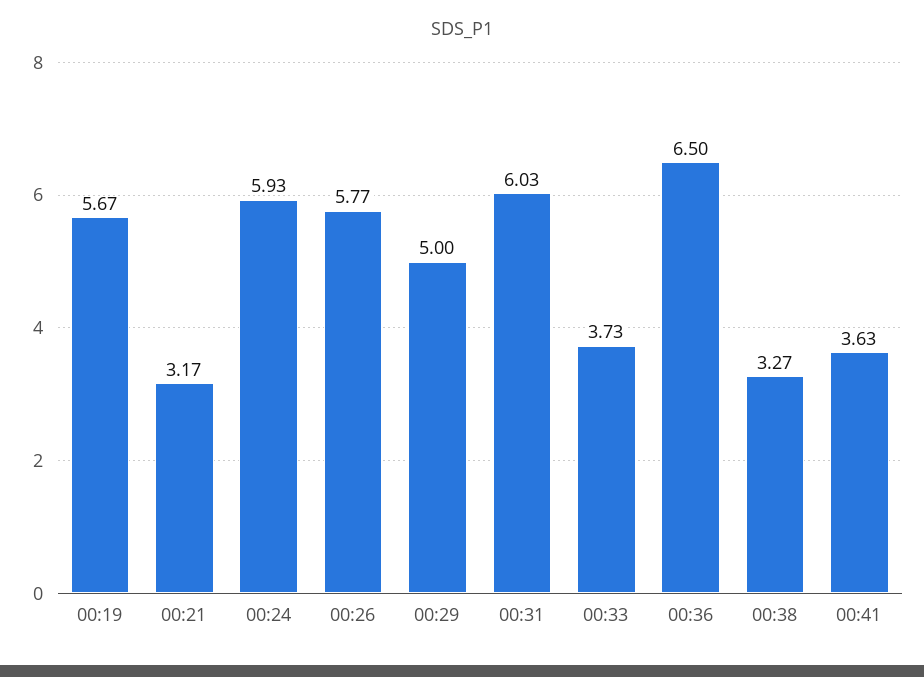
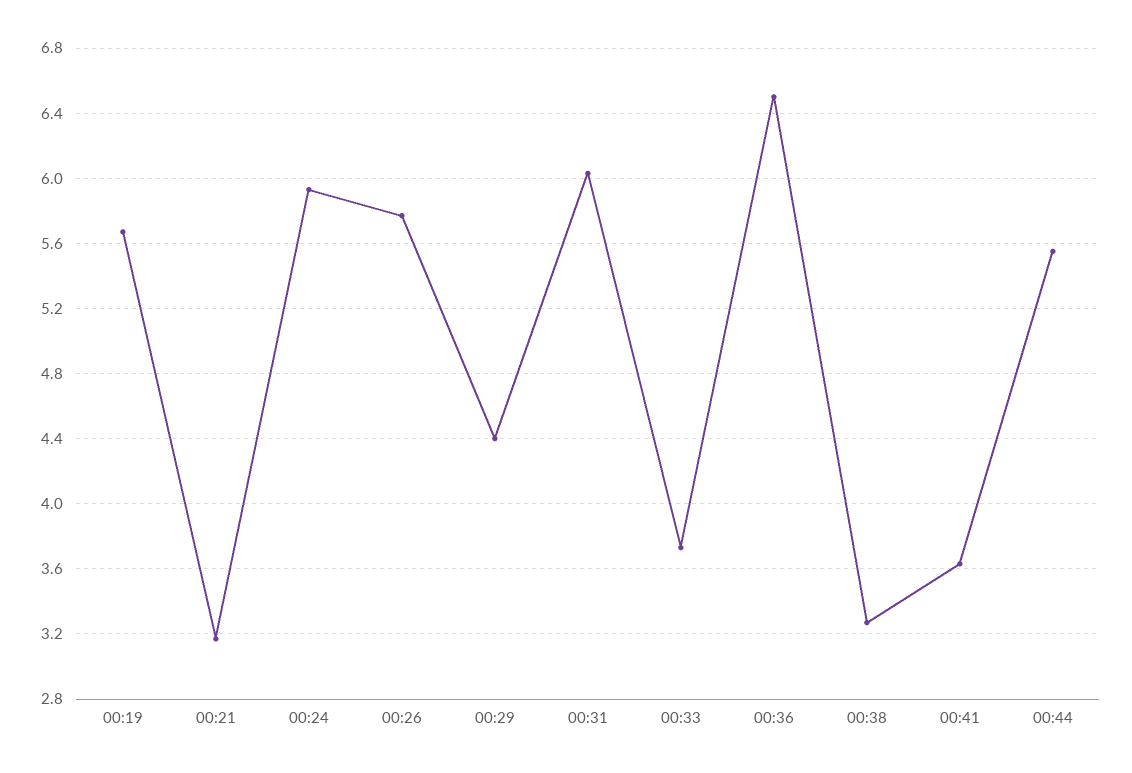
00:29: 5 -> 4.4
00:44: none -> 5.55

